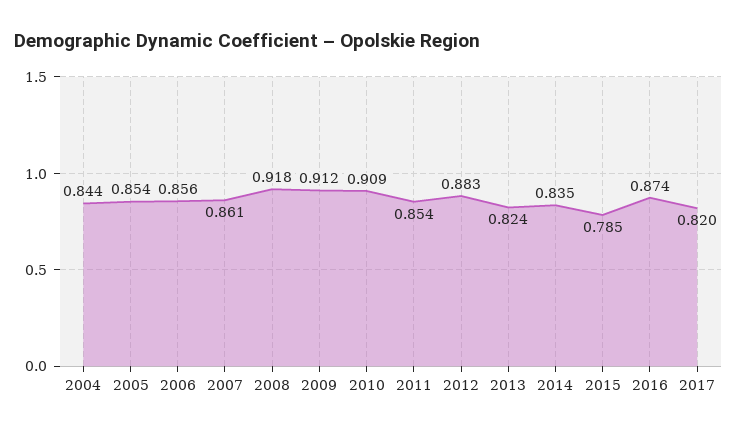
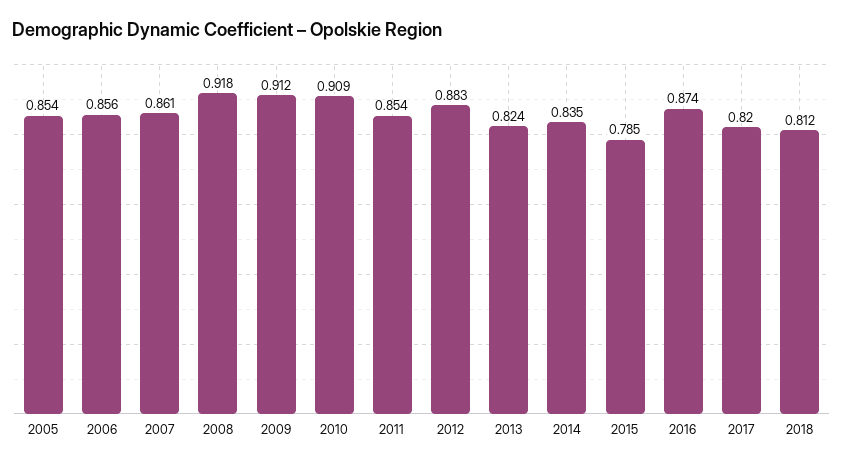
2004: 0.844 -> none
2018: none -> 0.812

